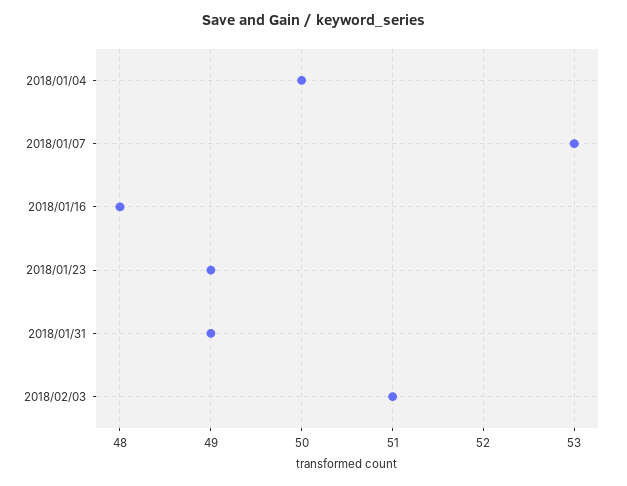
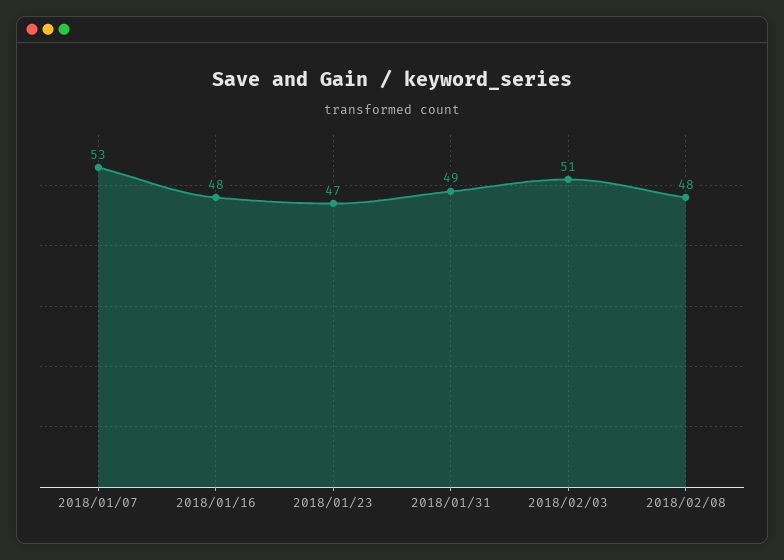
2018/01/04: 50 -> none
2018/01/23: 49 -> 47
2018/02/08: none -> 48

